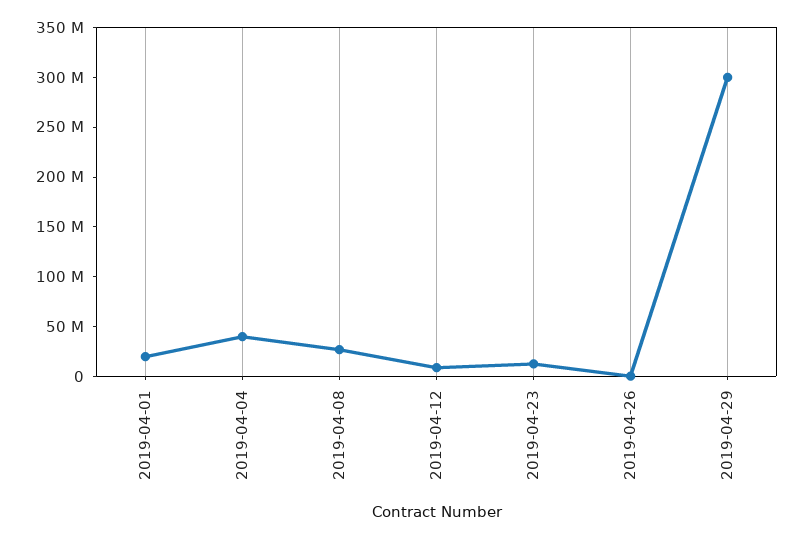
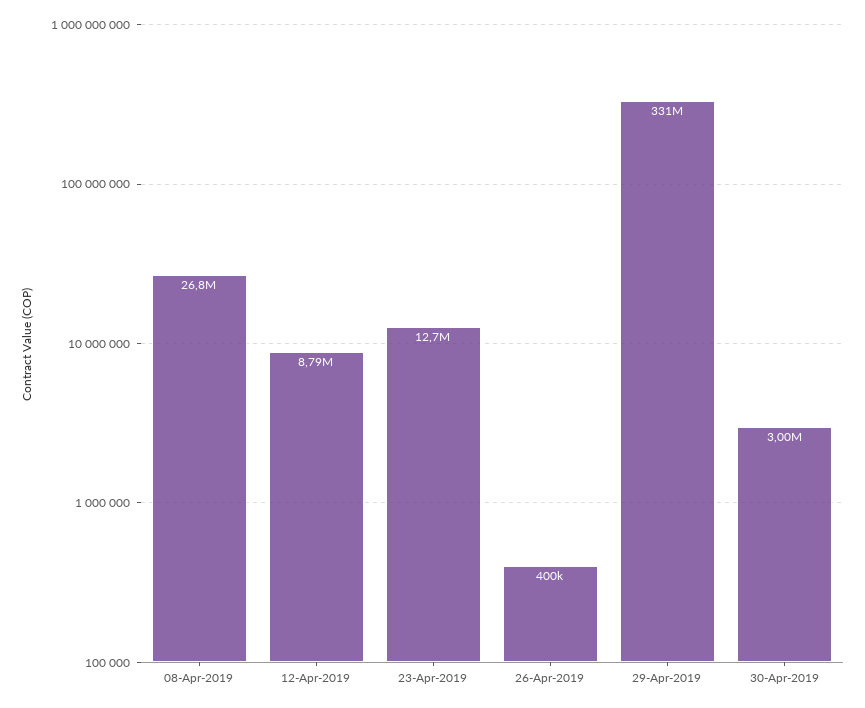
2019-04-01: 20000000 -> none
2019-04-04: 40000000 -> none
2019-04-29: 300000000 -> 331000000
30-Apr-2019: none -> 3000000

